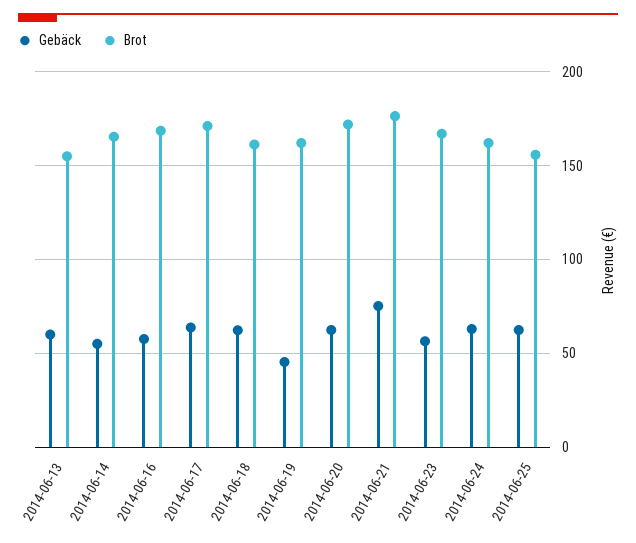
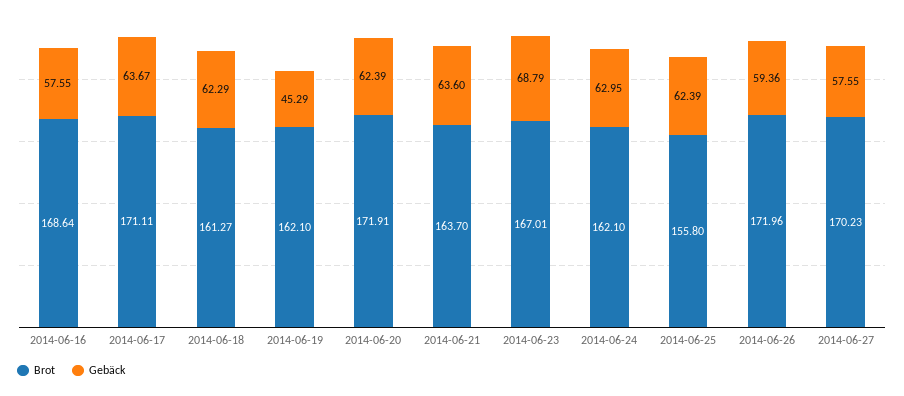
Gebäck, 2014-06-13: 60 -> none
Brot, 2014-06-13: 155 -> none
Gebäck, 2014-06-14: 55 -> none
Brot, 2014-06-14: 165 -> none
Gebäck, 2014-06-21: 75 -> 63.6
Brot, 2014-06-21: 175 -> 163.7
Gebäck, 2014-06-23: 55 -> 68.79
Brot, 2014-06-26: none -> 171.96
Gebäck, 2014-06-26: none -> 59.36
Brot, 2014-06-27: none -> 170.23
Gebäck, 2014-06-27: none -> 57.55

